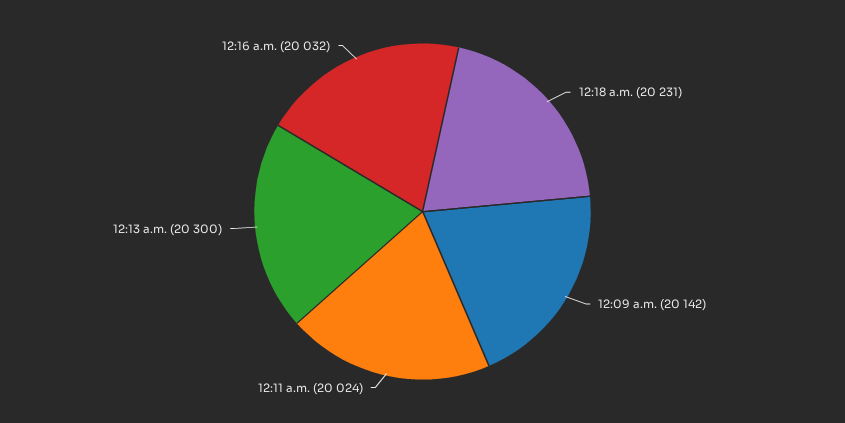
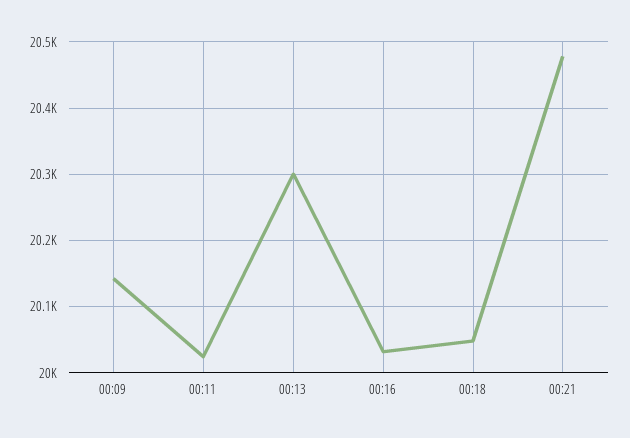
12:18 a.m.: 20231 -> 20050
00:21: none -> 20480

